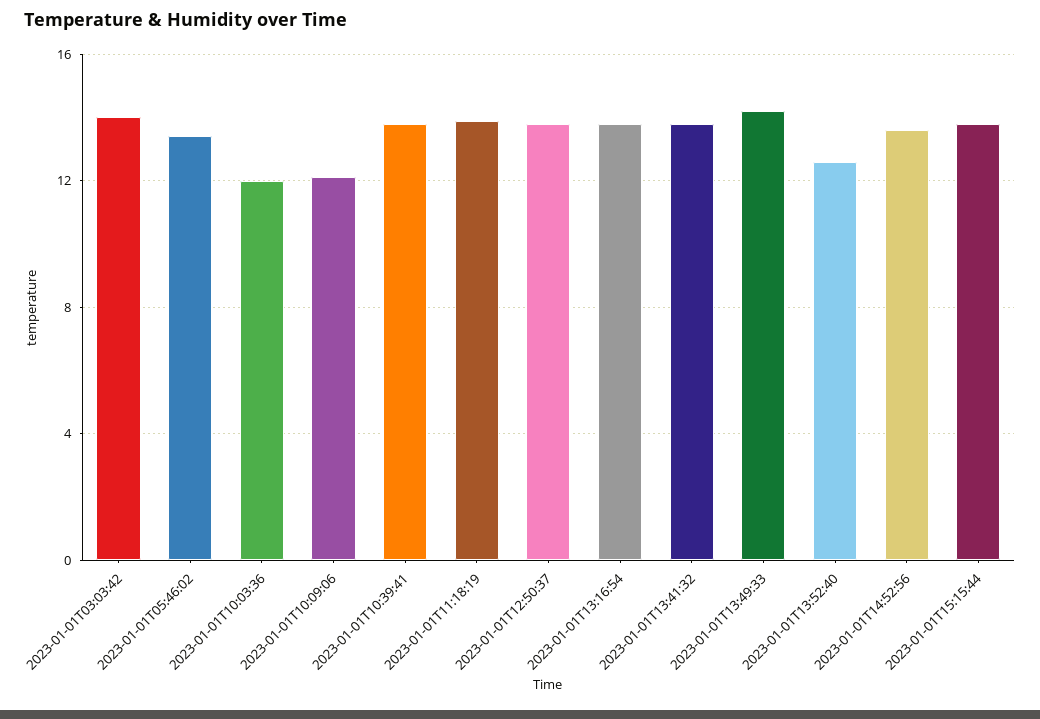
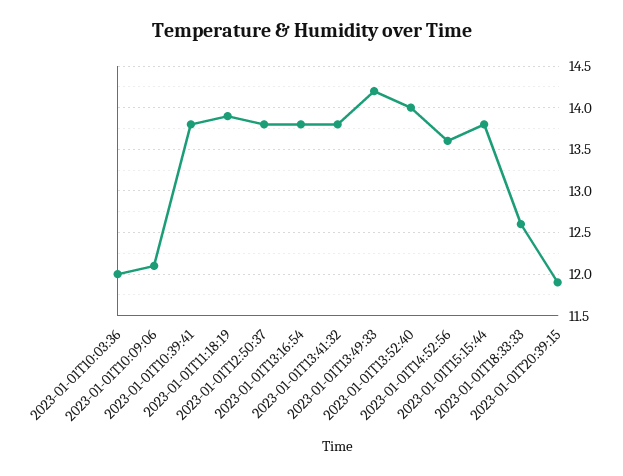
2023-01-01T03:03:42: 14 -> none
2023-01-01T05:46:02: 13.5 -> none
2023-01-01T13:52:40: 12.5 -> 14
2023-01-01T18:33:33: none -> 12.6
2023-01-01T20:39:15: none -> 11.9

